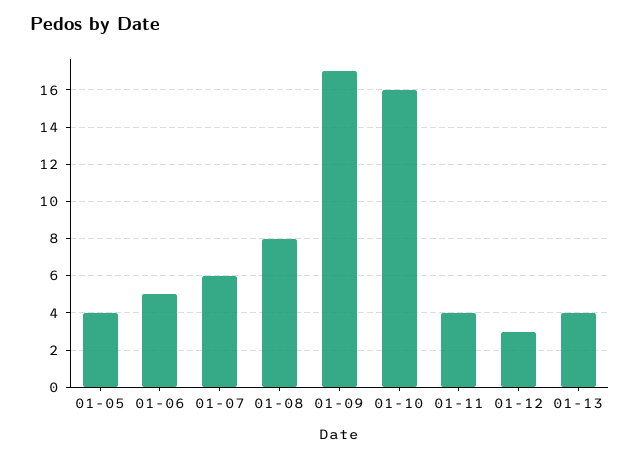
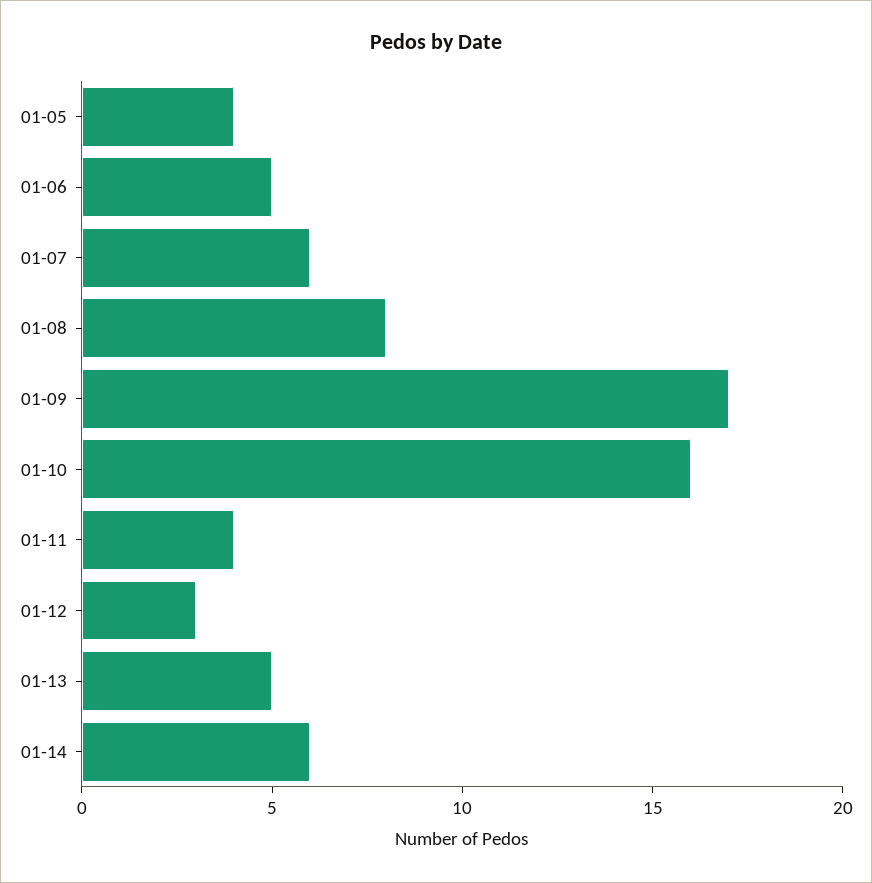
01-13: 4 -> 5
01-14: none -> 6

